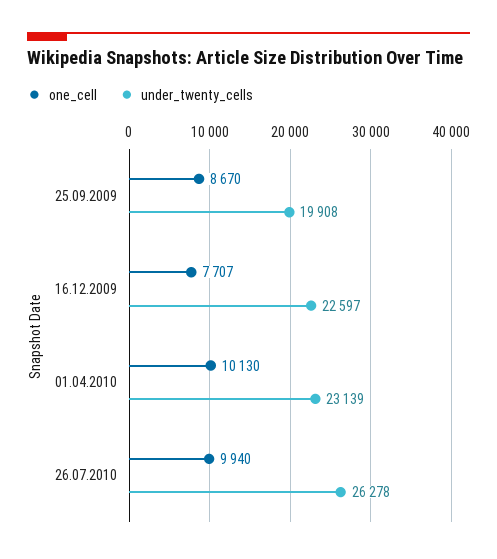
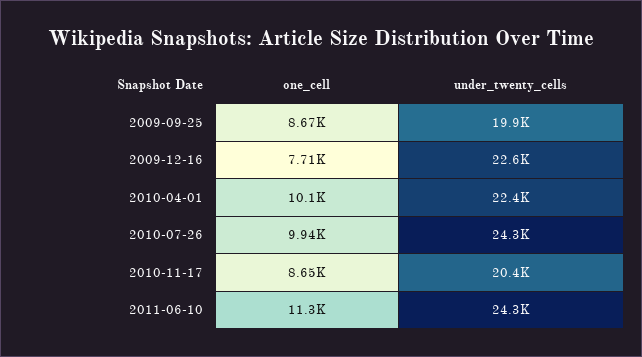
under_twenty_cells, 01.04.2010: 23139 -> 22400
under_twenty_cells, 26.07.2010: 26278 -> 24300
one_cell, 2010-11-17: none -> 8650
under_twenty_cells, 2010-11-17: none -> 20400
one_cell, 2011-06-10: none -> 11300
under_twenty_cells, 2011-06-10: none -> 24300

